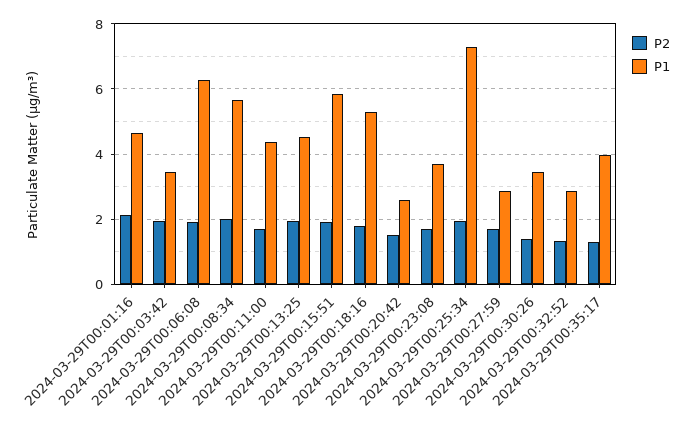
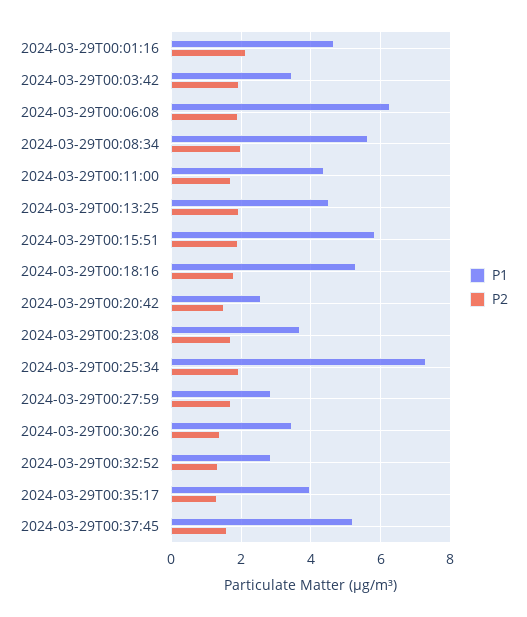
P1, 2024-03-29T00:37:45: none -> 5.2
P2, 2024-03-29T00:37:45: none -> 1.6

